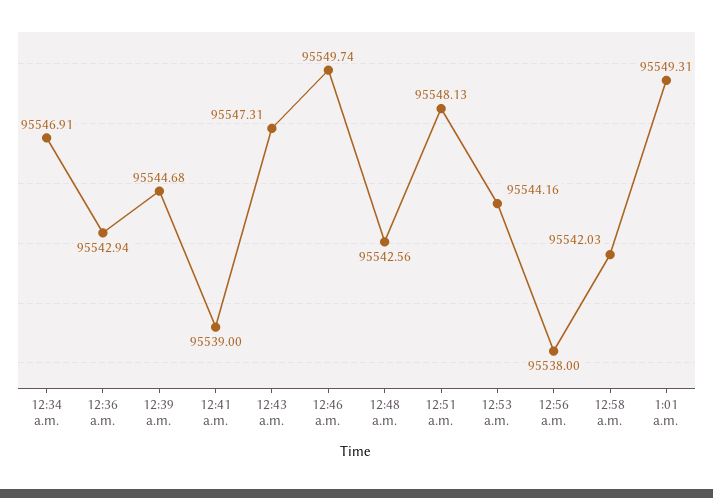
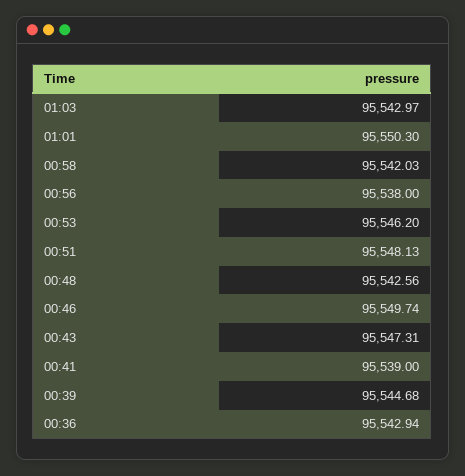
12:34 a.m.: 95546.91 -> none
12:53 a.m.: 95544.16 -> 95546.2
1:01 a.m.: 95549.31 -> 95550.3
01:03: none -> 95542.97

